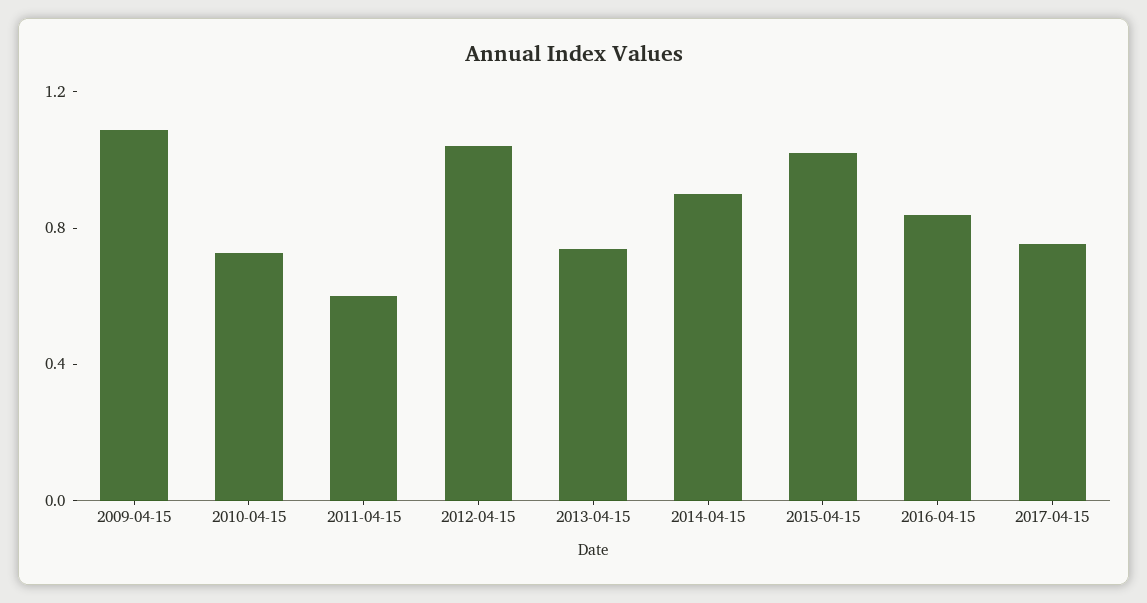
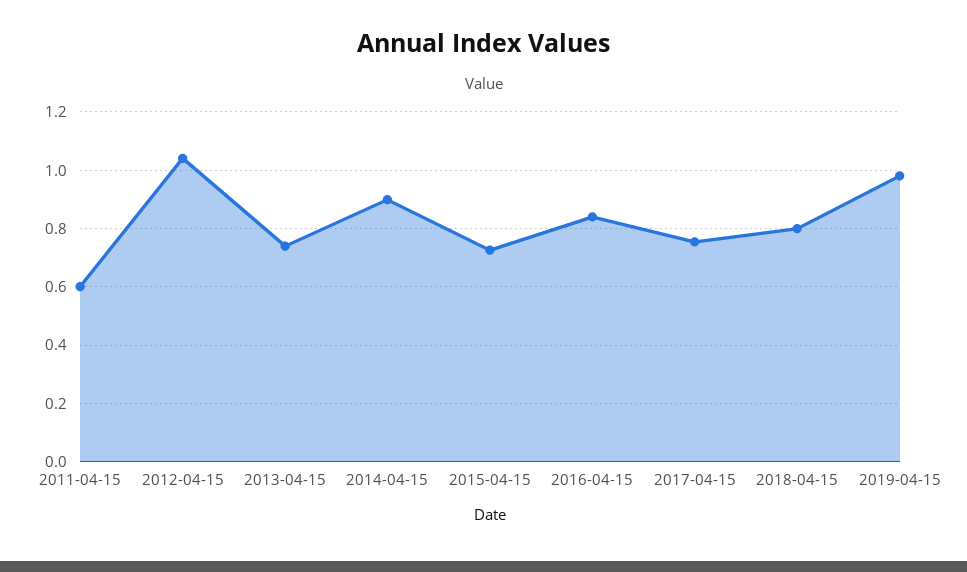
2009-04-15: 1.1 -> none
2010-04-15: 0.7 -> none
2015-04-15: 1 -> 0.725
2018-04-15: none -> 0.8
2019-04-15: none -> 0.975

